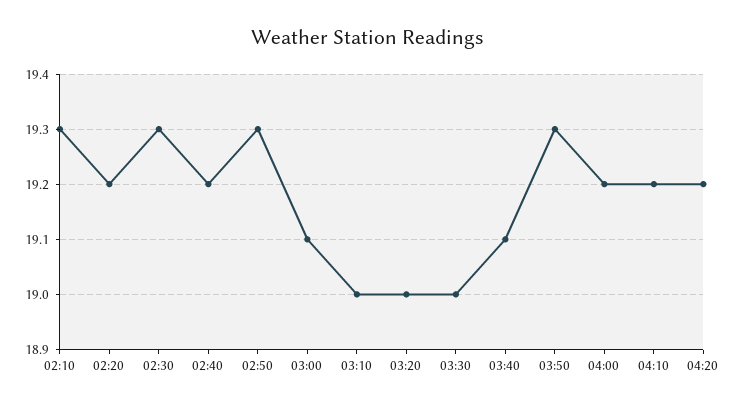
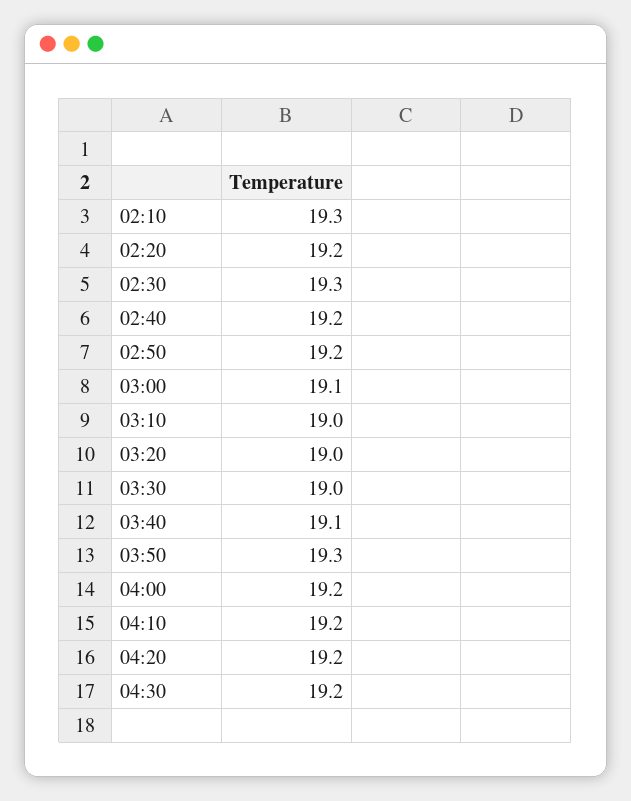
02:50: 19.3 -> 19.2
04:30: none -> 19.2

